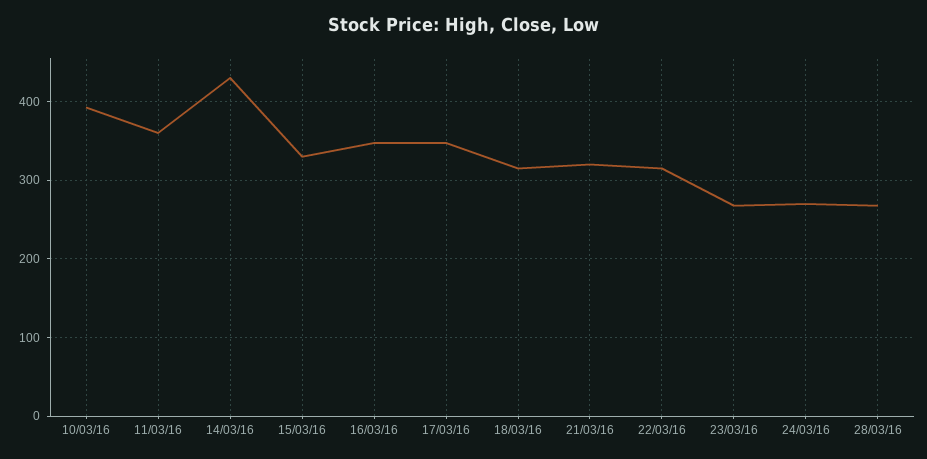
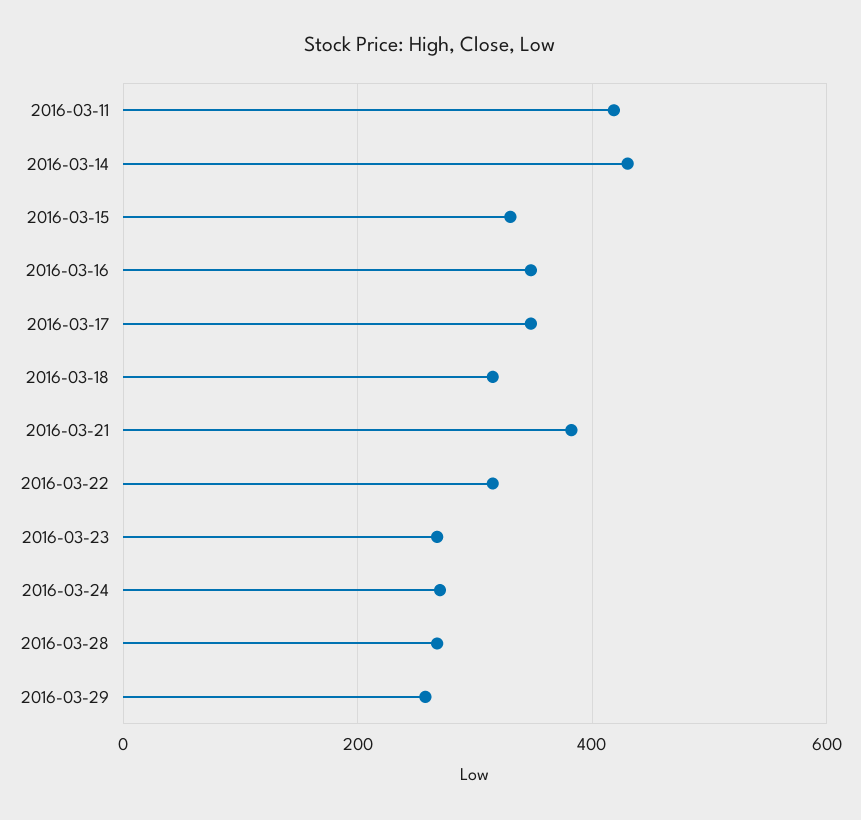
10/03/16: 390 -> none
11/03/16: 360 -> 420
21/03/16: 320 -> 380
2016-03-29: none -> 260

